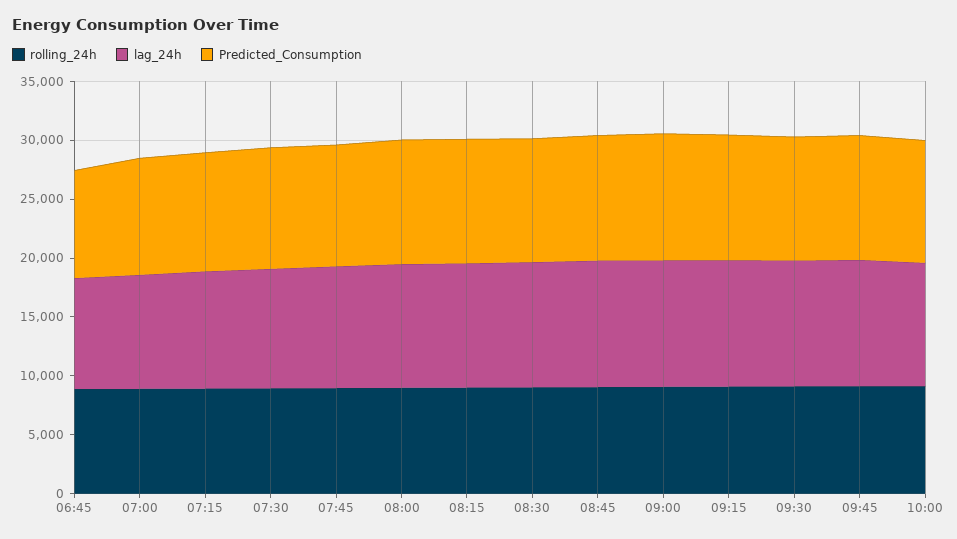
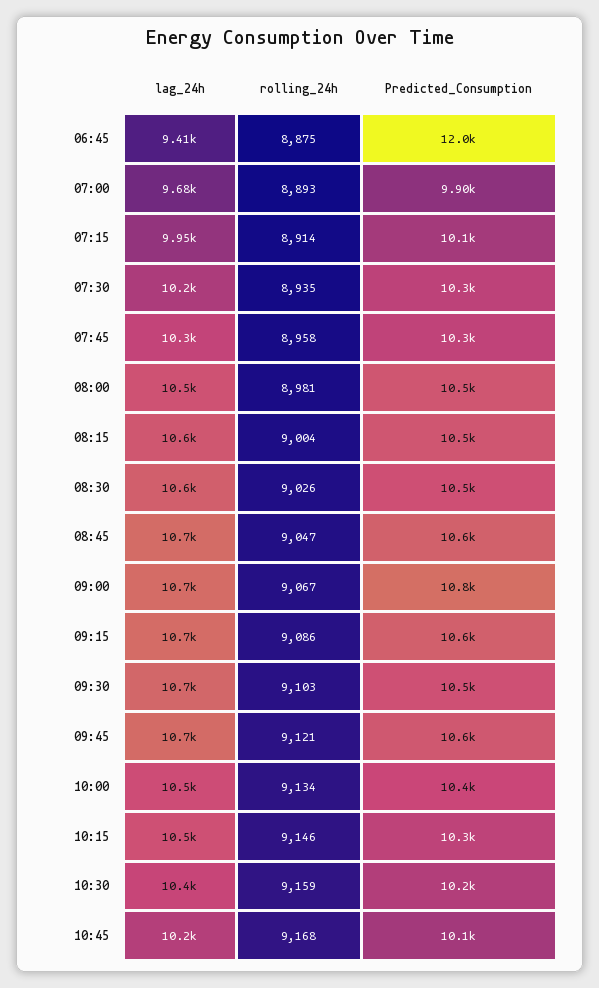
Predicted_Consumption, 06:45: 9000 -> 12000
lag_24h, 10:15: none -> 10500
rolling_24h, 10:15: none -> 9146
Predicted_Consumption, 10:15: none -> 10300
lag_24h, 10:30: none -> 10400
rolling_24h, 10:30: none -> 9159
Predicted_Consumption, 10:30: none -> 10200
lag_24h, 10:45: none -> 10200
rolling_24h, 10:45: none -> 9168
Predicted_Consumption, 10:45: none -> 10100

